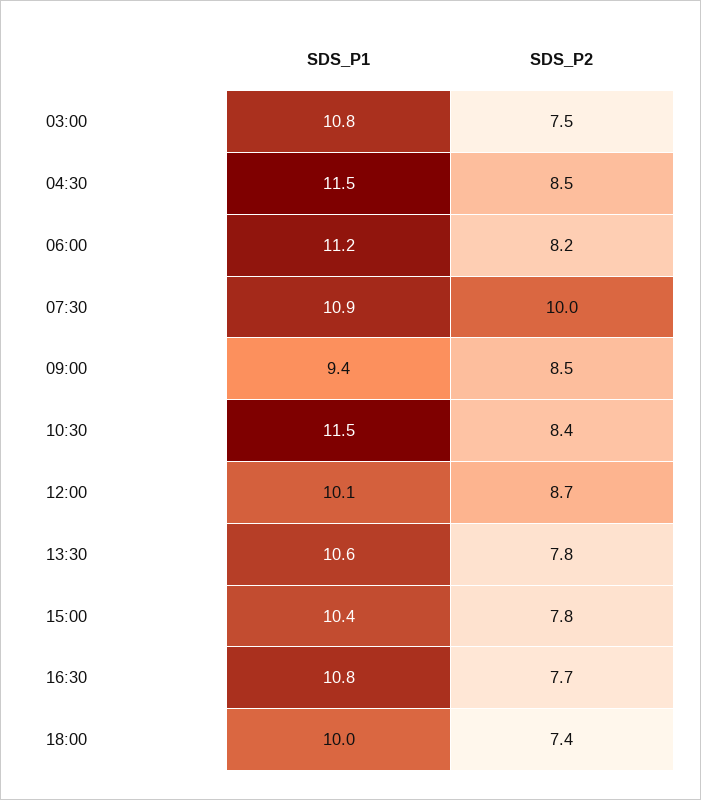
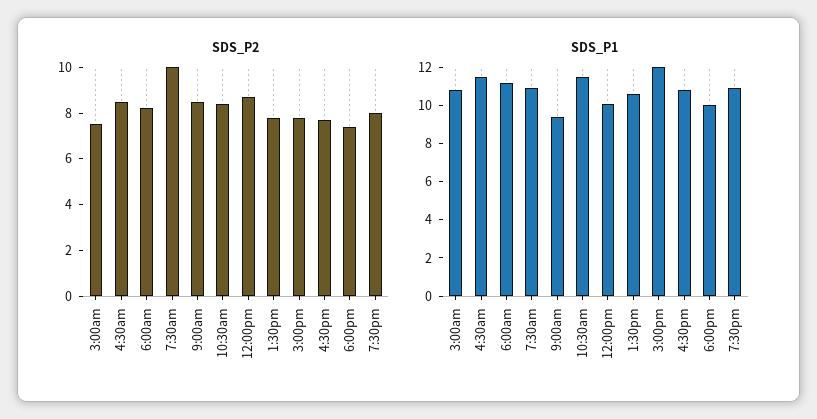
SDS_P1, 15:00: 10.4 -> 12
SDS_P2, 7:30pm: none -> 8
SDS_P1, 7:30pm: none -> 11

